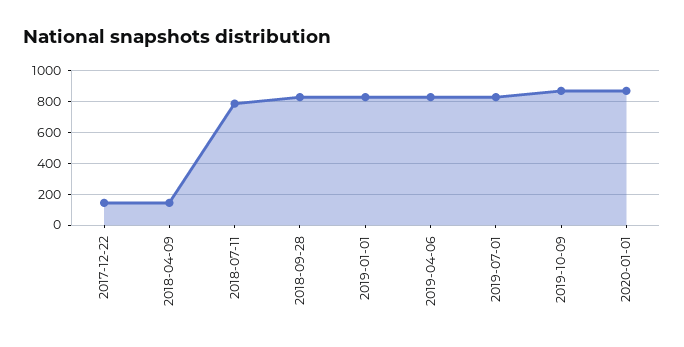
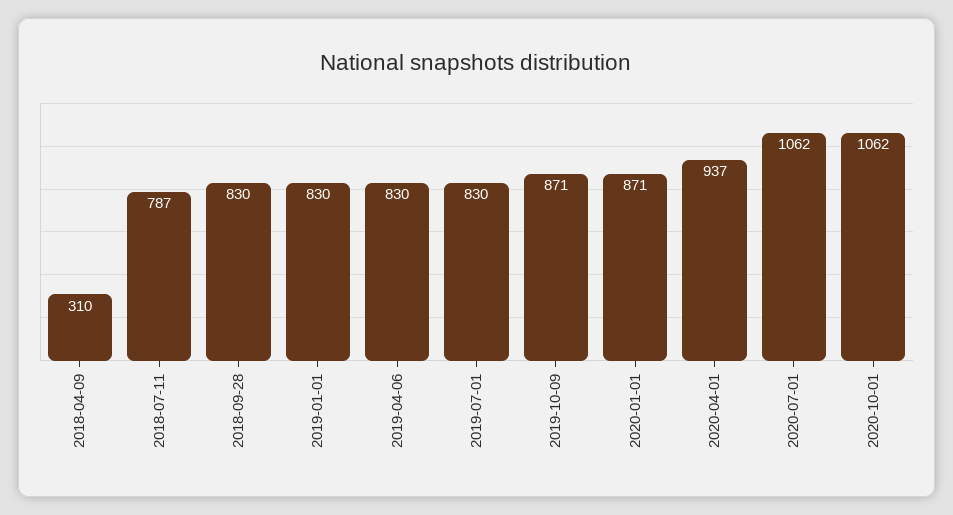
2017-12-22: 150 -> none
2018-04-09: 150 -> 310
2020-04-01: none -> 937
2020-07-01: none -> 1062
2020-10-01: none -> 1062

